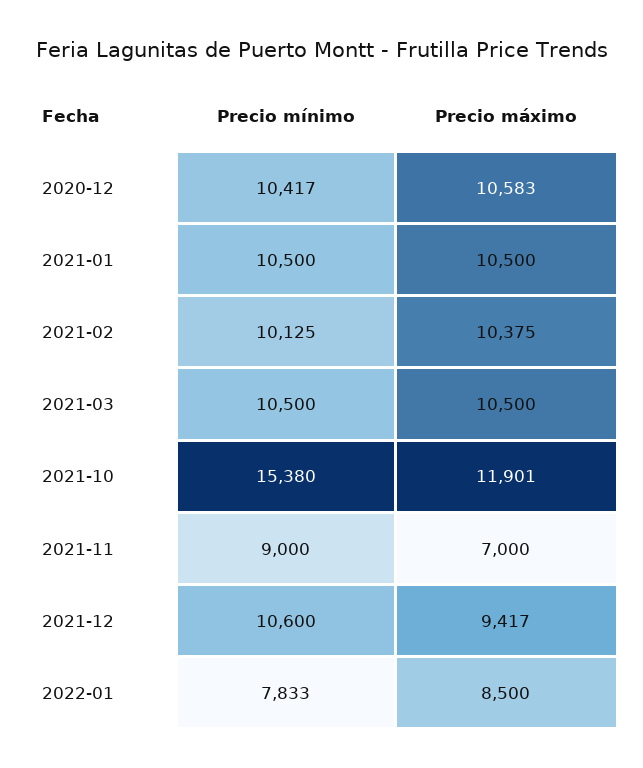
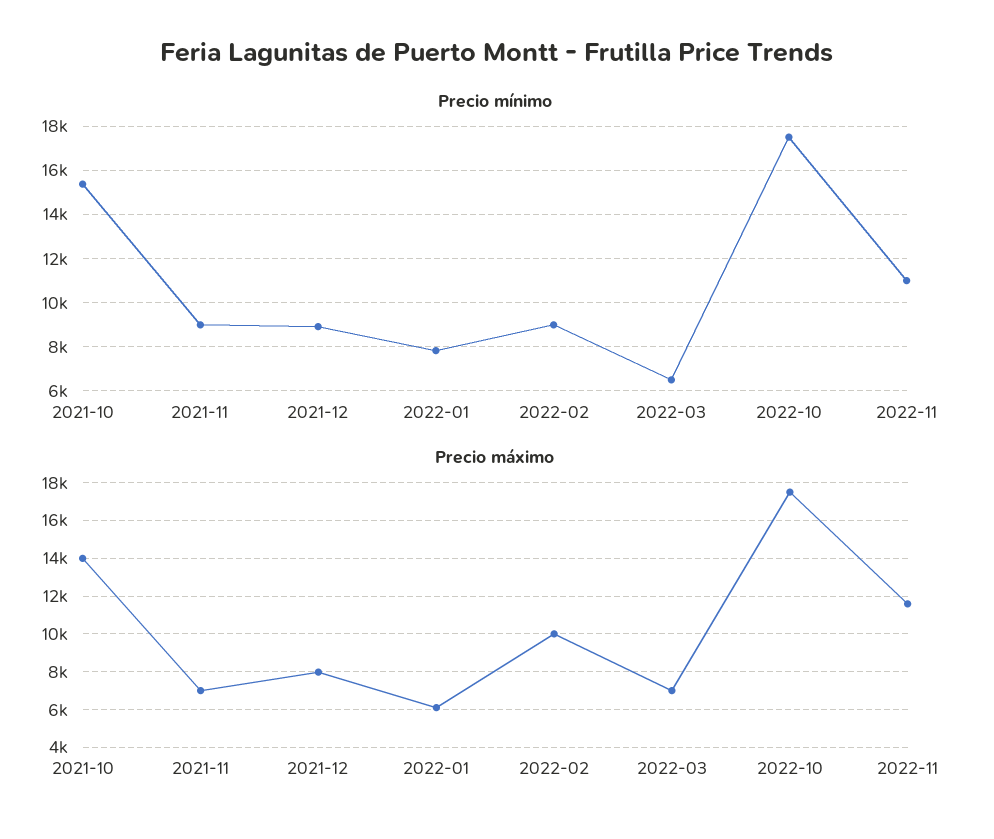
Precio mínimo, 2020-12: 10417 -> none
Precio máximo, 2020-12: 10583 -> none
Precio mínimo, 2021-01: 10500 -> none
Precio máximo, 2021-01: 10500 -> none
Precio mínimo, 2021-02: 10125 -> none
Precio máximo, 2021-02: 10375 -> none
Precio mínimo, 2021-03: 10500 -> none
Precio máximo, 2021-03: 10500 -> none
Precio máximo, 2021-10: 11901 -> 14000
Precio mínimo, 2021-12: 10600 -> 9000
Precio máximo, 2021-12: 9417 -> 8000
Precio máximo, 2022-01: 8500 -> 6000
Precio mínimo, 2022-02: none -> 9000
Precio mínimo, 2022-03: none -> 6500
Precio mínimo, 2022-10: none -> 17500
Precio mínimo, 2022-11: none -> 11000
Precio máximo, 2022-02: none -> 10000
Precio máximo, 2022-03: none -> 7000
Precio máximo, 2022-10: none -> 17500
Precio máximo, 2022-11: none -> 11500

